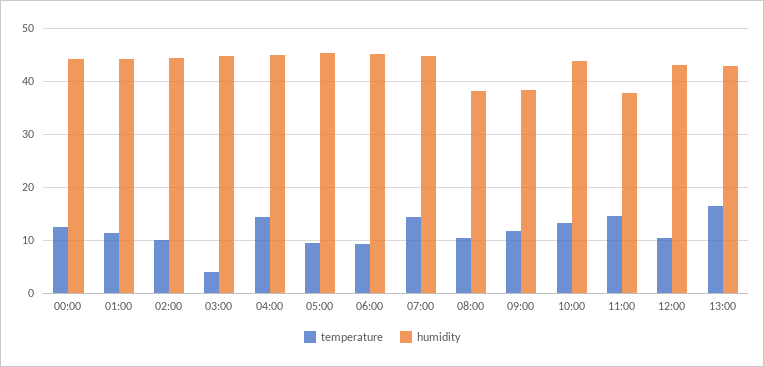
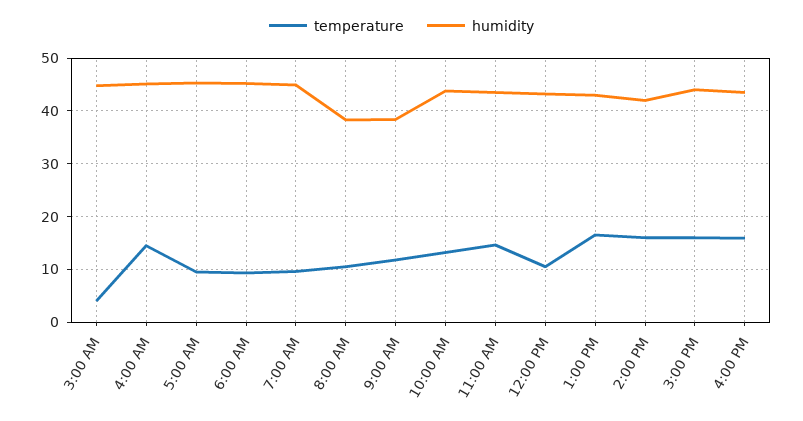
temperature, 00:00: 12 -> none
humidity, 00:00: 44 -> none
temperature, 01:00: 12 -> none
humidity, 01:00: 44 -> none
temperature, 02:00: 10 -> none
humidity, 02:00: 44 -> none
temperature, 07:00: 14 -> 10
humidity, 11:00: 38 -> 44
temperature, 2:00 PM: none -> 16
humidity, 2:00 PM: none -> 42
temperature, 3:00 PM: none -> 16
humidity, 3:00 PM: none -> 44
temperature, 4:00 PM: none -> 16
humidity, 4:00 PM: none -> 44

